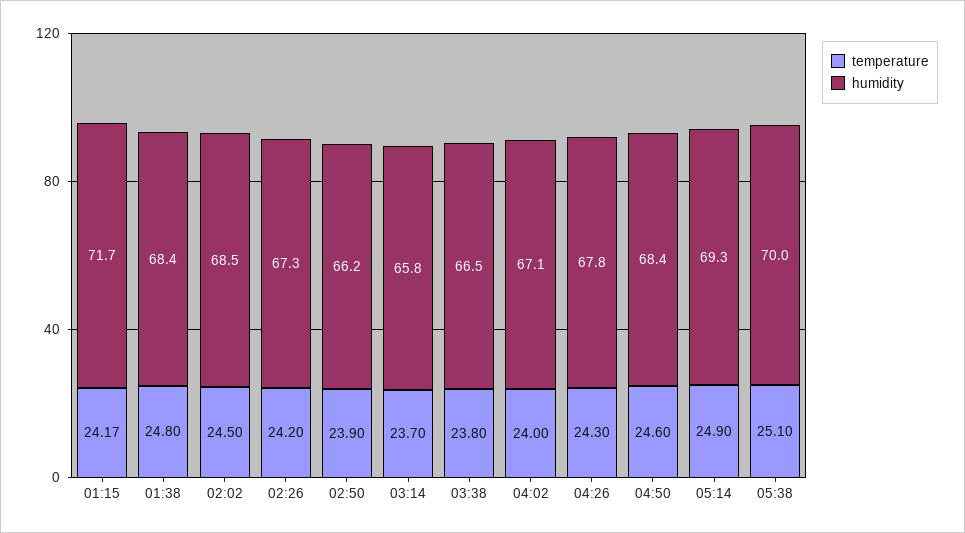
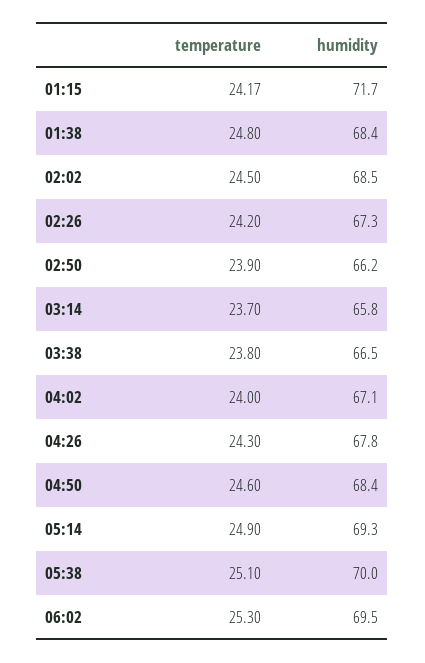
temperature, 06:02: none -> 25.3
humidity, 06:02: none -> 69.5

